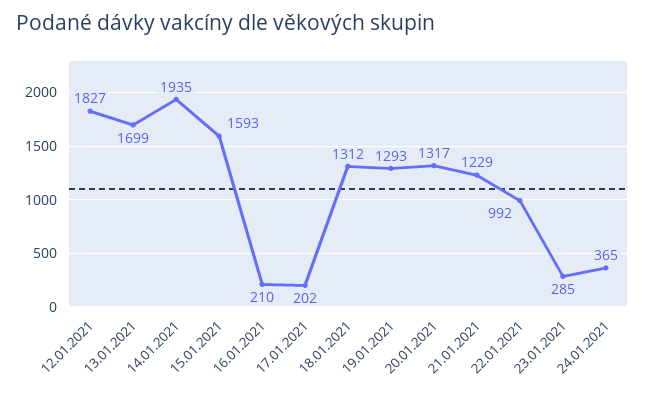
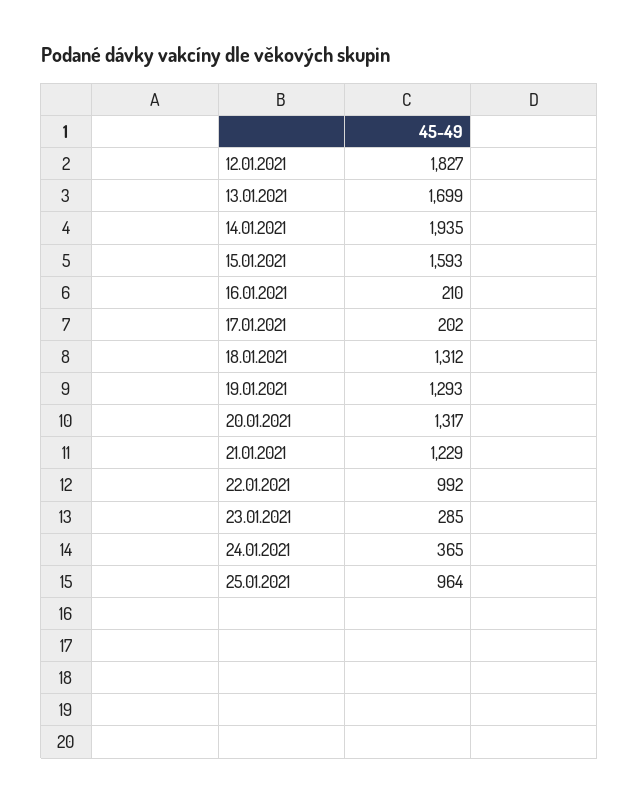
25.01.2021: none -> 964

